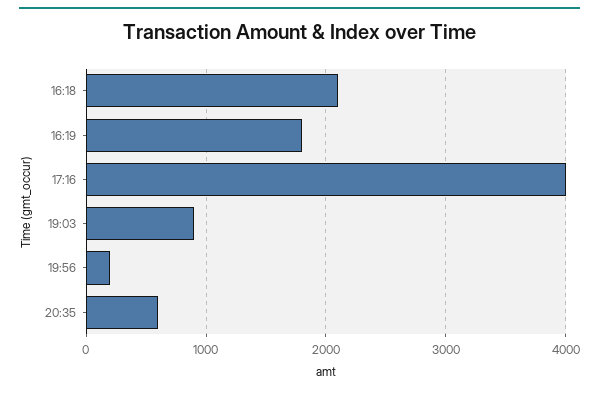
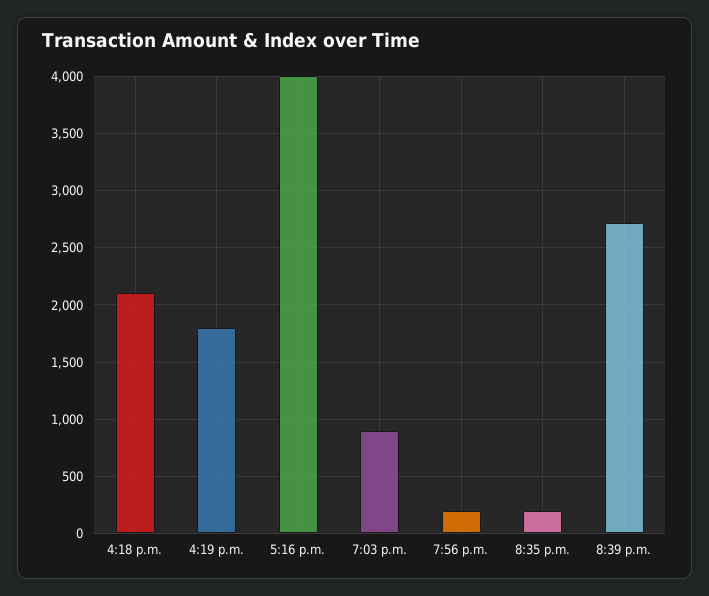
20:35: 600 -> 200
8:39 p.m.: none -> 2700

